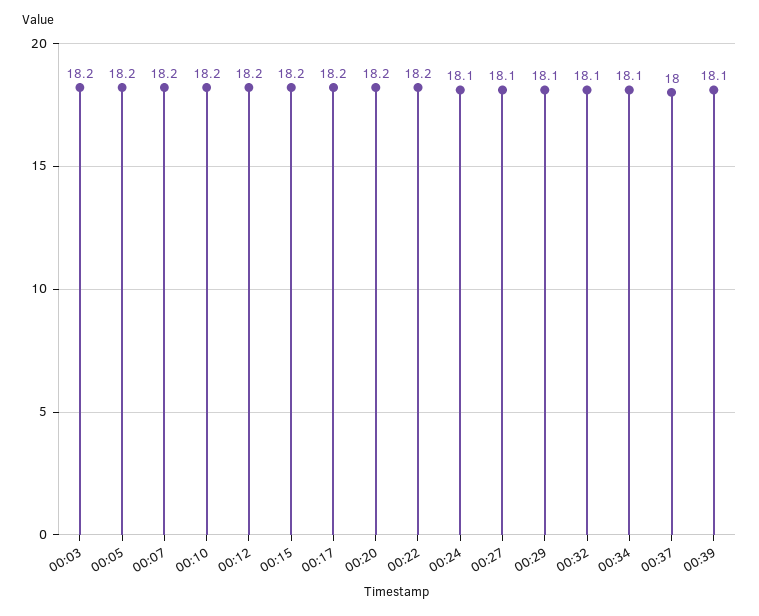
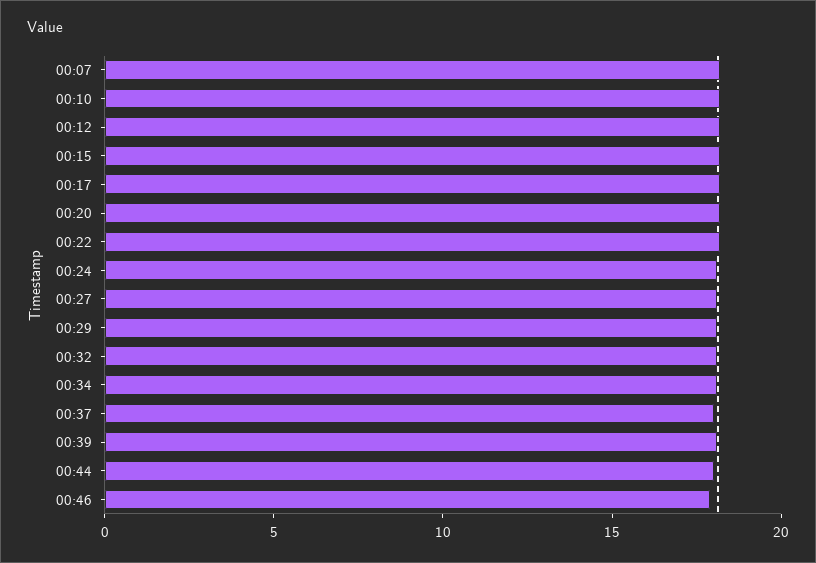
00:03: 18.2 -> none
00:05: 18.2 -> none
00:44: none -> 18
00:46: none -> 18

